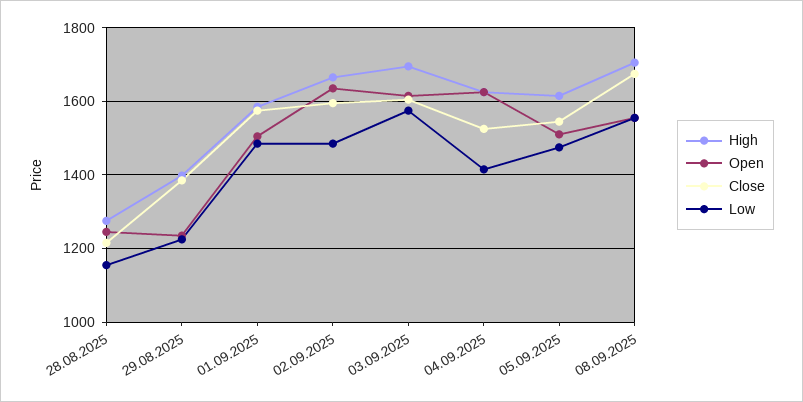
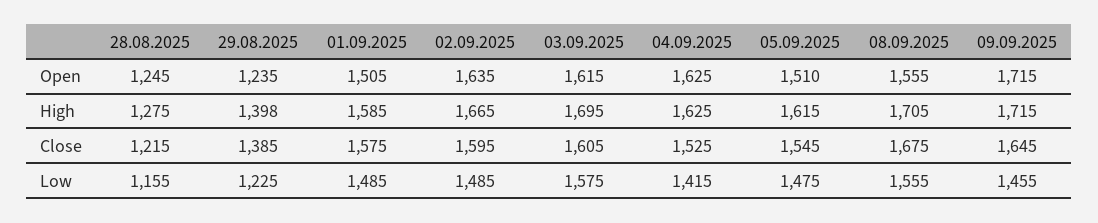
Open, 09.09.2025: none -> 1715
High, 09.09.2025: none -> 1715
Close, 09.09.2025: none -> 1645
Low, 09.09.2025: none -> 1455

